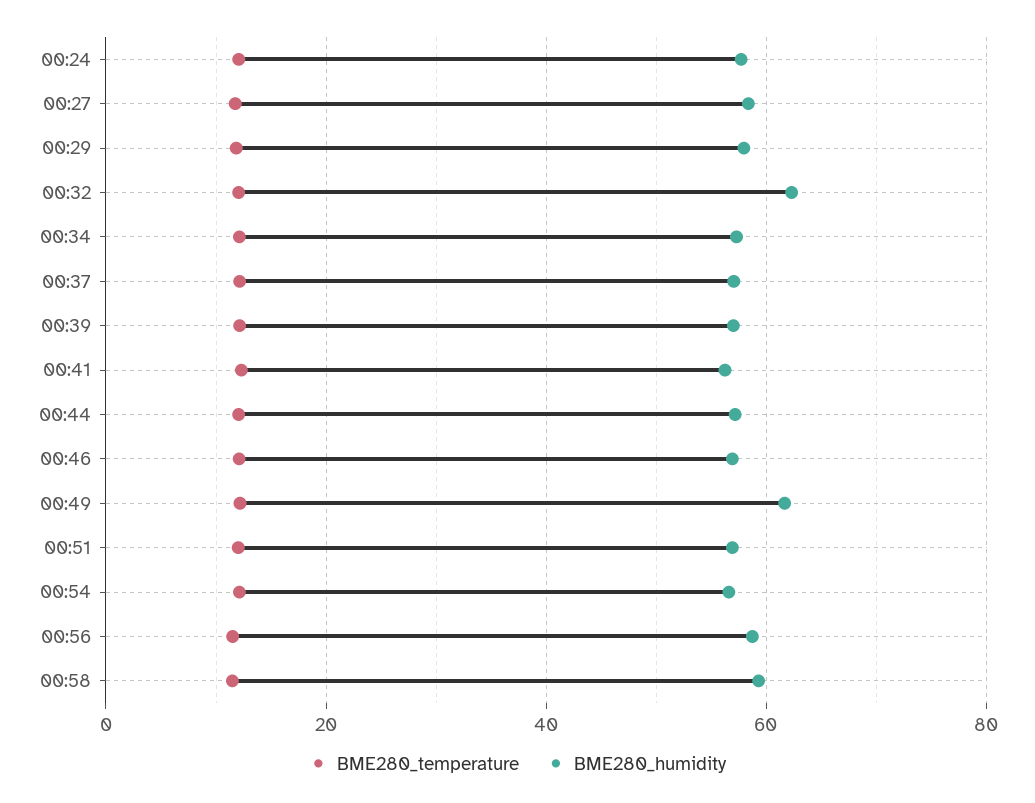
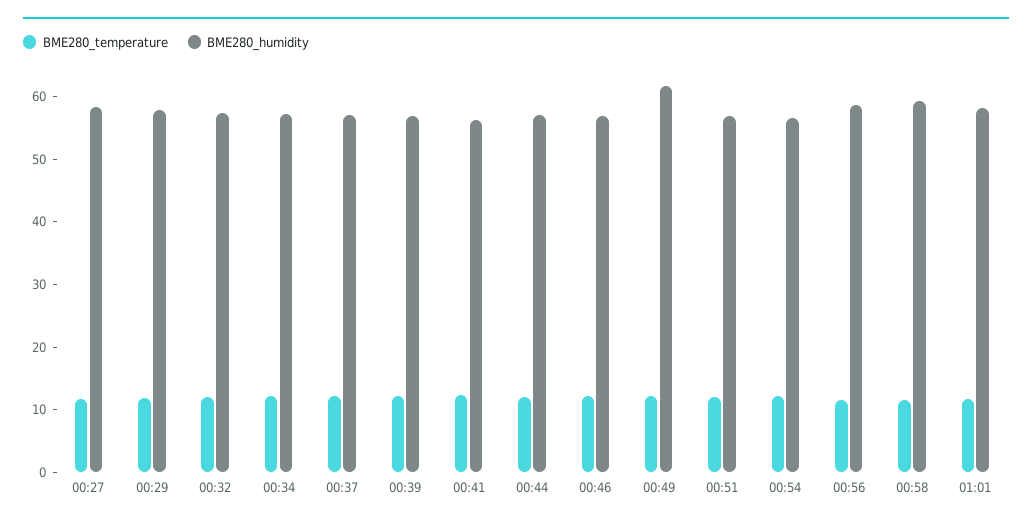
BME280_temperature, 00:24: 12 -> none
BME280_humidity, 00:24: 58 -> none
BME280_humidity, 00:32: 62 -> 58
BME280_temperature, 01:01: none -> 12
BME280_humidity, 01:01: none -> 58

